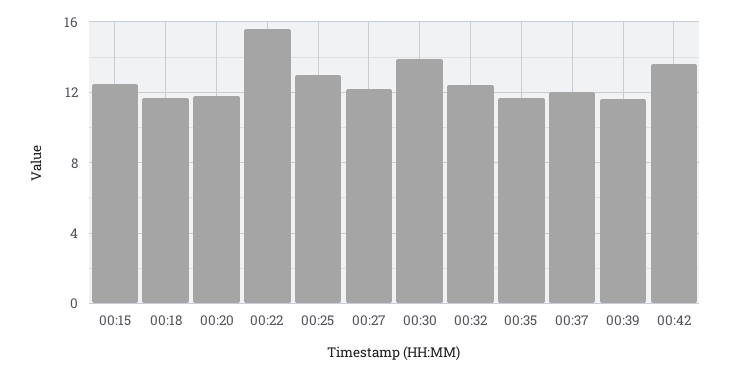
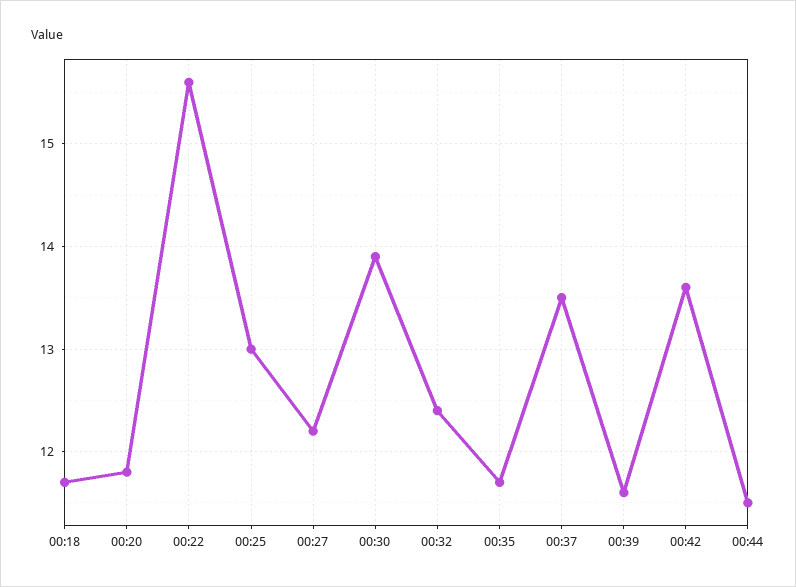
00:15: 12.5 -> none
00:37: 12 -> 13.5
00:44: none -> 11.5

